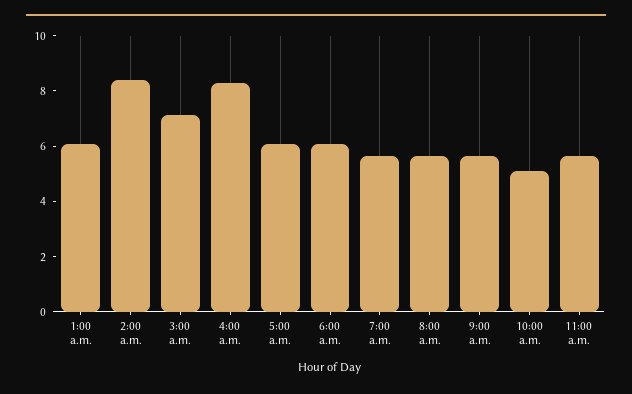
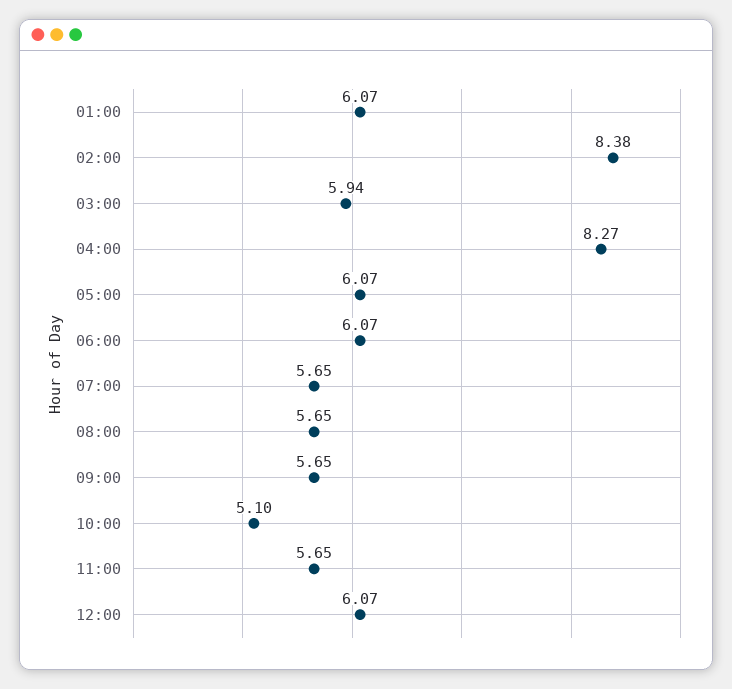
3:00 a.m.: 7 -> 5.94
12:00: none -> 6.07

